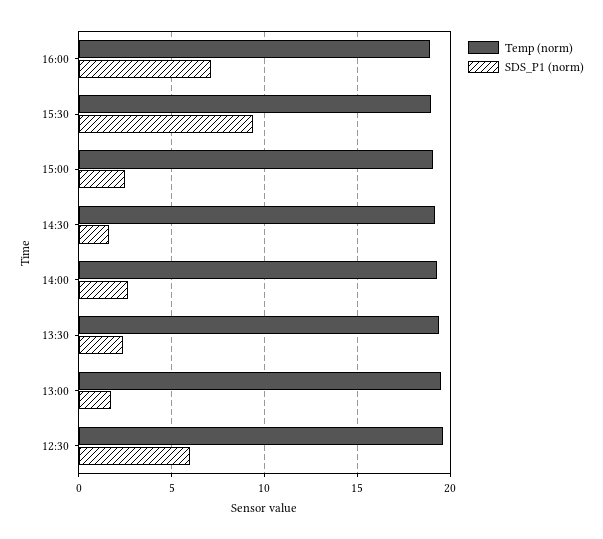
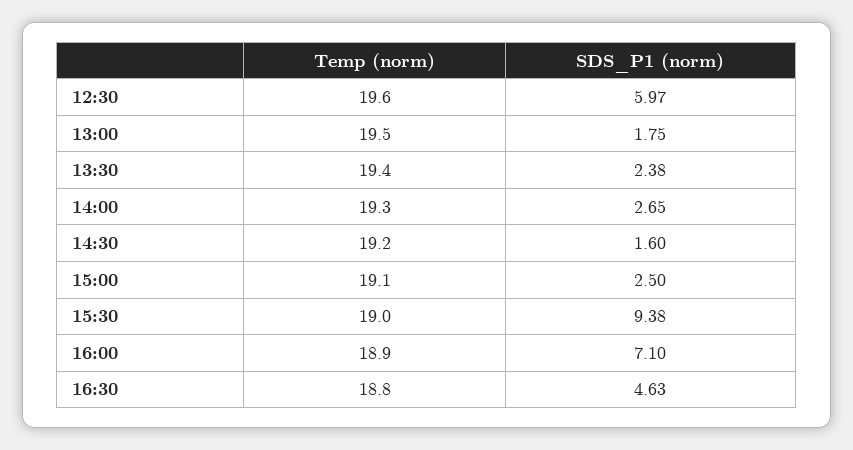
Temp (norm), 16:30: none -> 18.8
SDS_P1 (norm), 16:30: none -> 4.63

